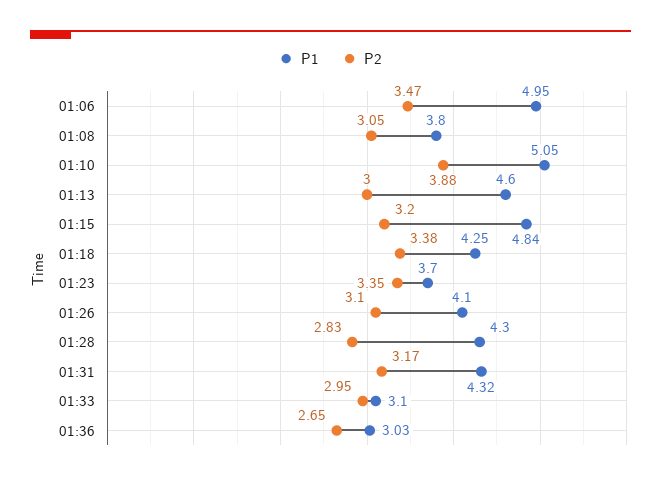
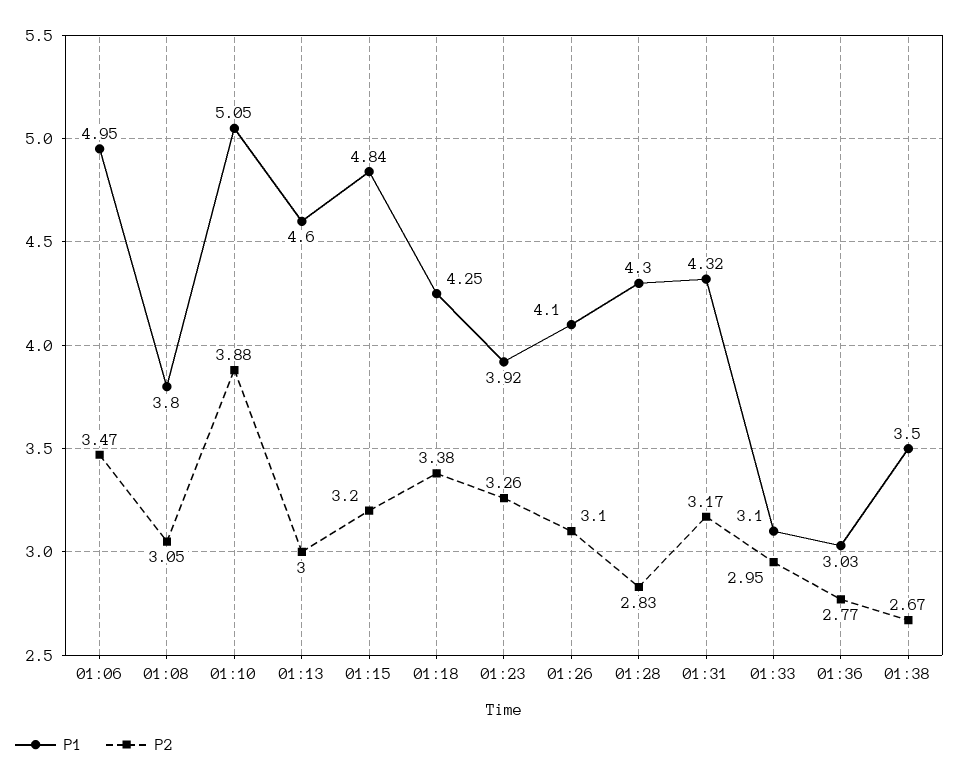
P1, 01:23: 3.7 -> 3.92
P2, 01:23: 3.35 -> 3.26
P2, 01:36: 2.65 -> 2.77
P1, 01:38: none -> 3.5
P2, 01:38: none -> 2.67

